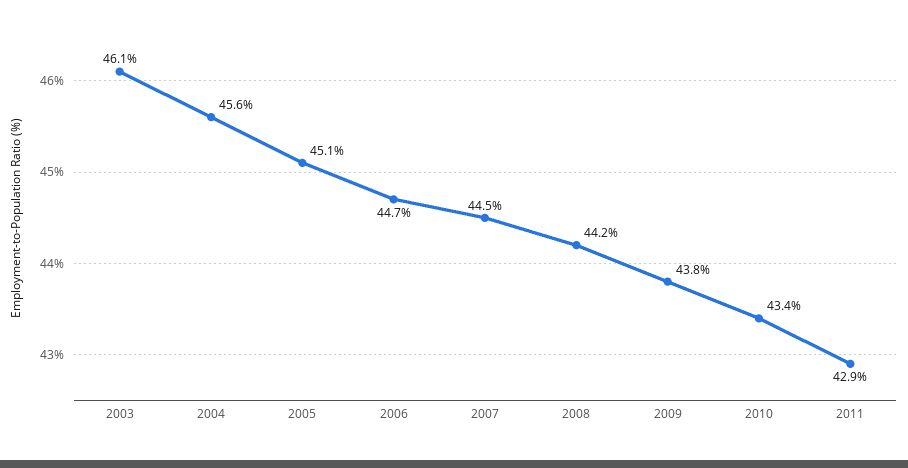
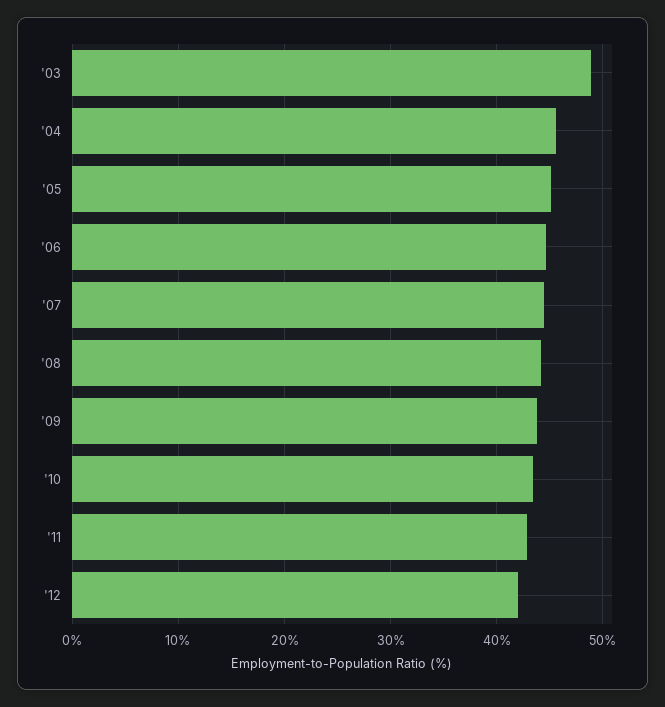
2003: 46.1 -> 49
'12: none -> 42

